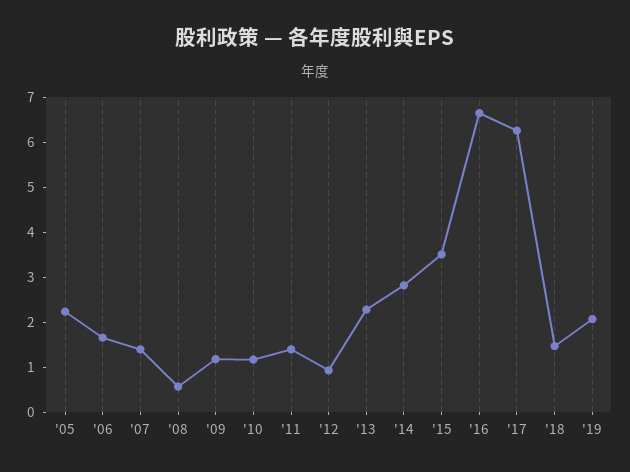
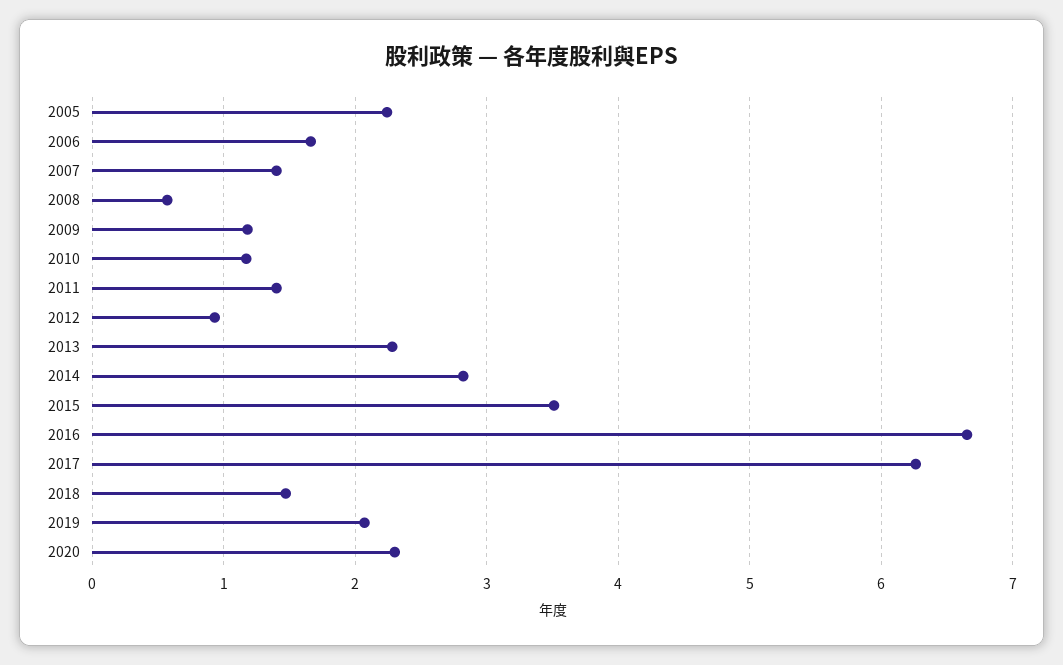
2020: none -> 2.3

